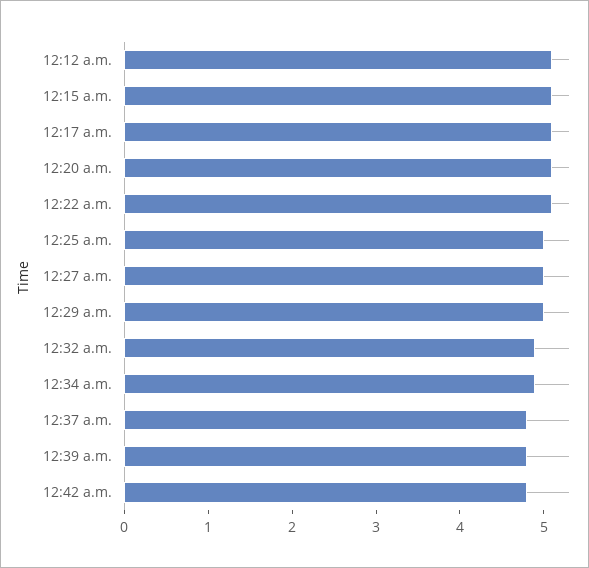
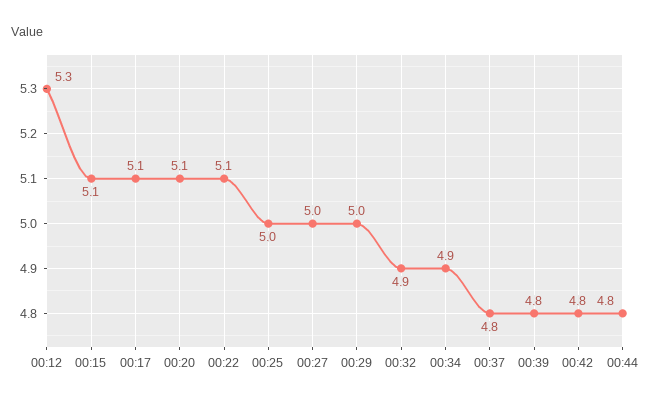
12:12 a.m.: 5.1 -> 5.3
00:44: none -> 4.8

